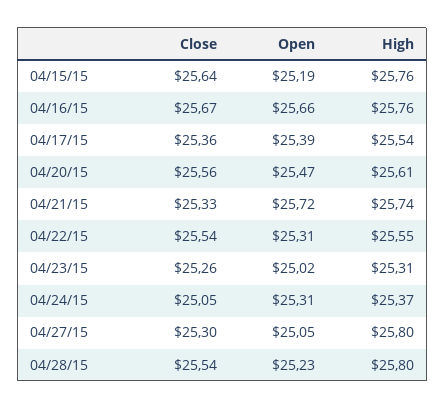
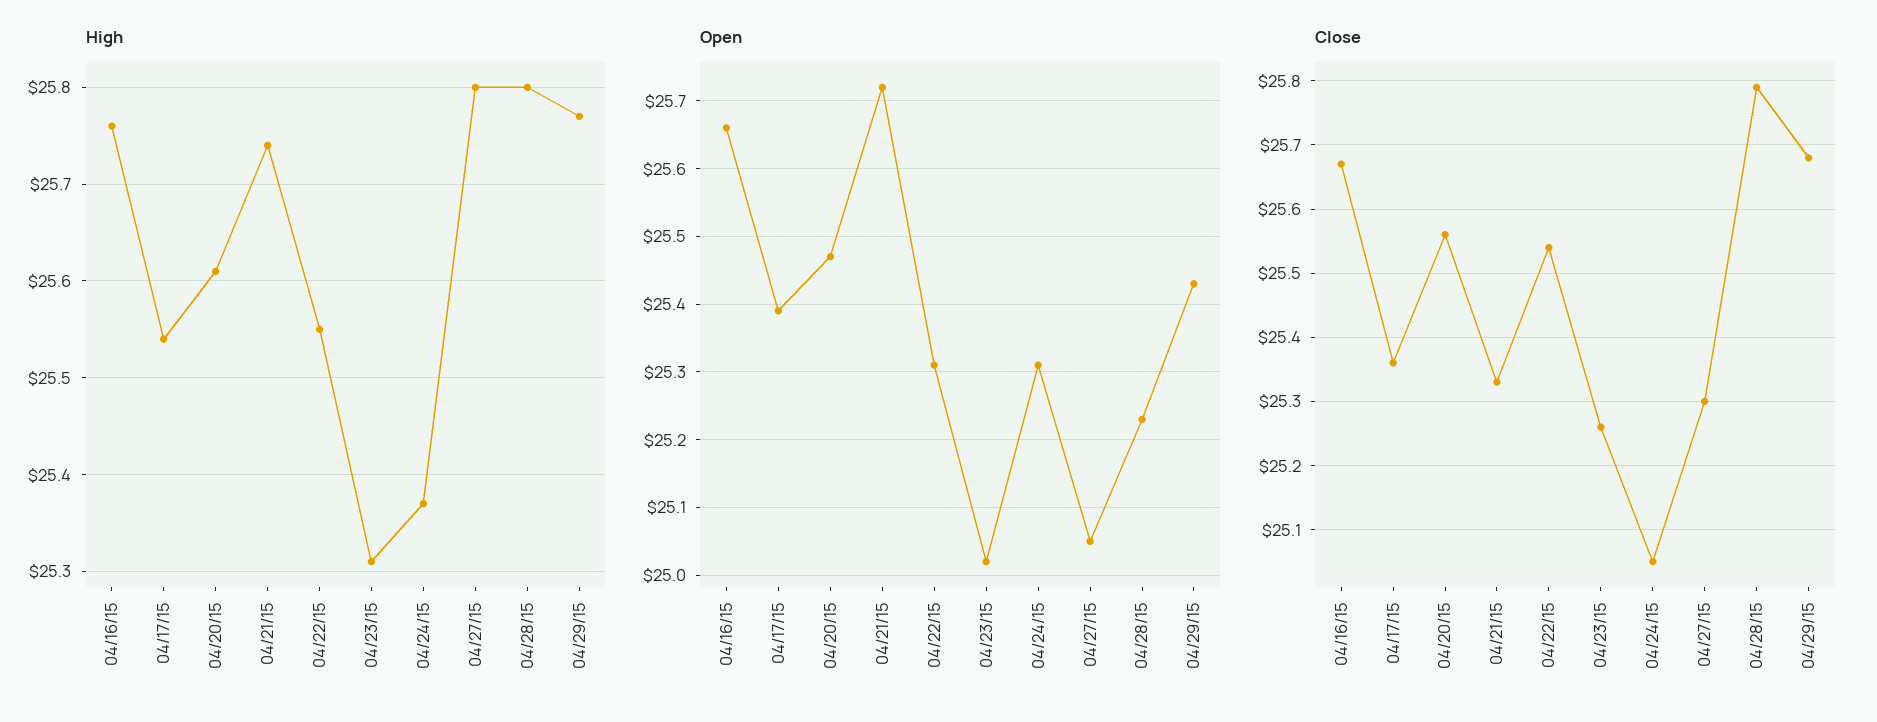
Close, 04/15/15: 25.64 -> none
Open, 04/15/15: 25.19 -> none
High, 04/15/15: 25.76 -> none
Close, 04/28/15: 25.54 -> 25.79
High, 04/29/15: none -> 25.77
Open, 04/29/15: none -> 25.43
Close, 04/29/15: none -> 25.68

